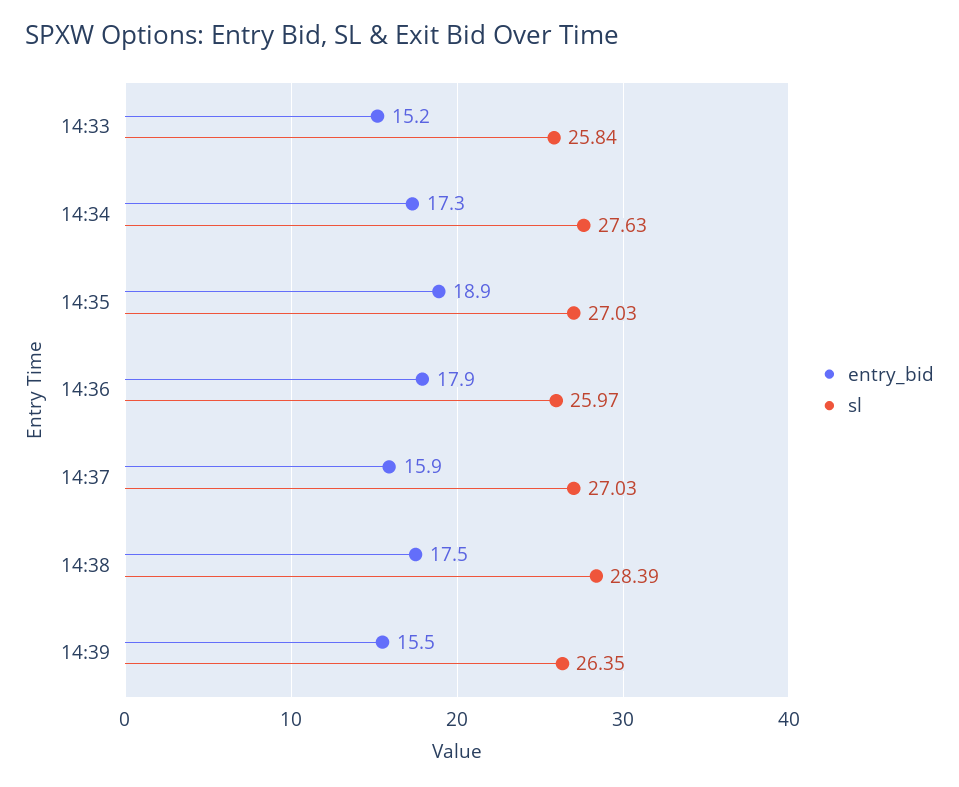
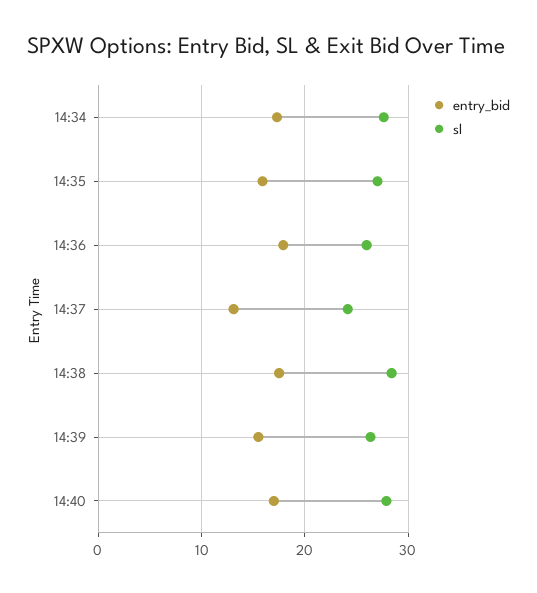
entry_bid, 14:33: 15.2 -> none
sl, 14:33: 25.84 -> none
entry_bid, 14:35: 18.9 -> 16
entry_bid, 14:37: 15.9 -> 13
sl, 14:37: 27.03 -> 24
entry_bid, 14:40: none -> 17
sl, 14:40: none -> 28

